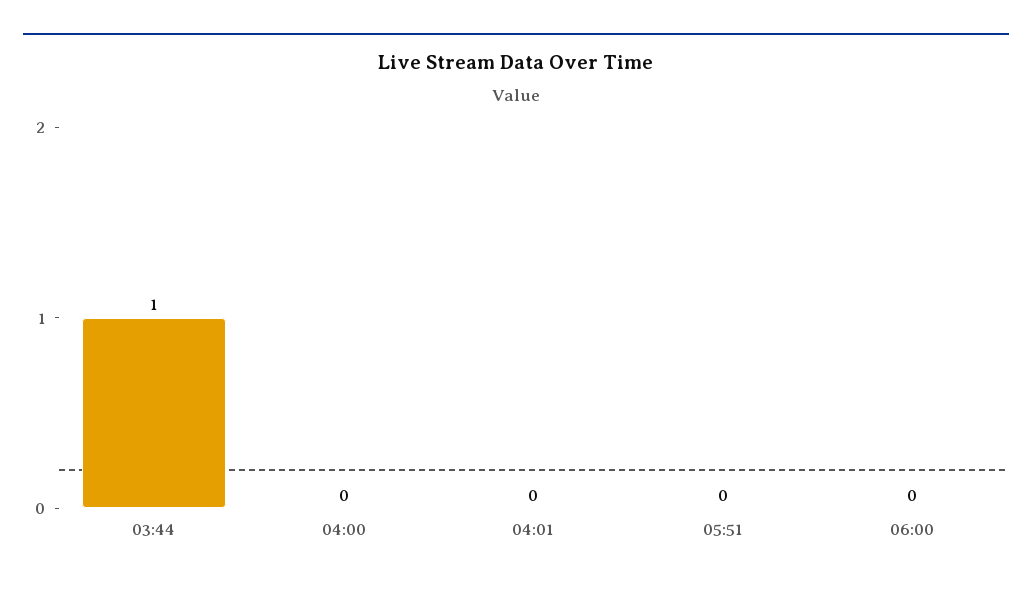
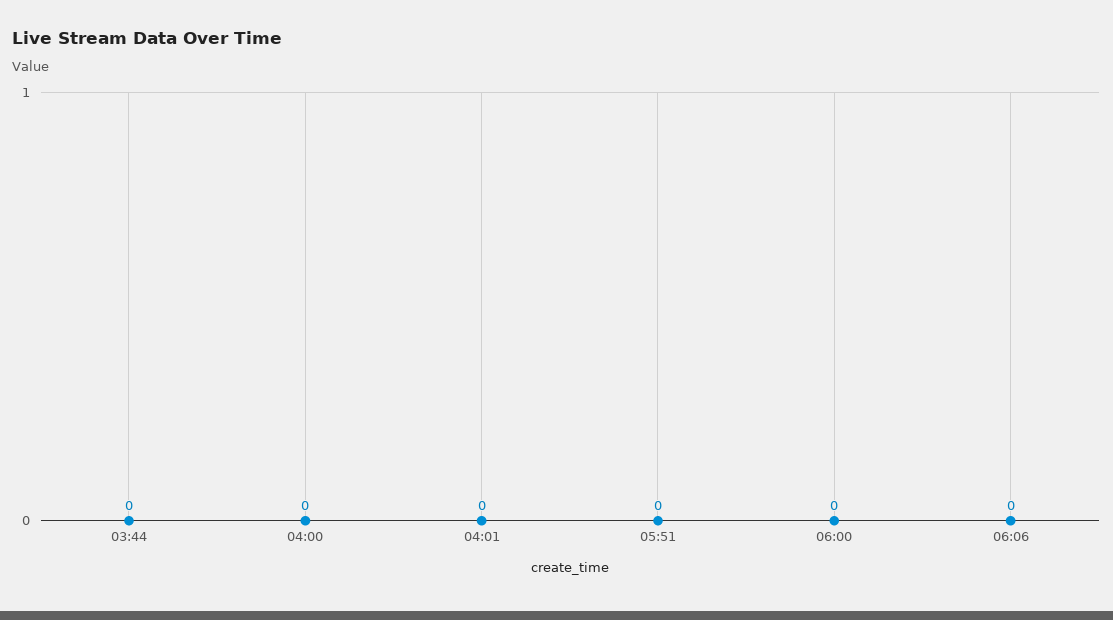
03:44: 1 -> 0
06:06: none -> 0

